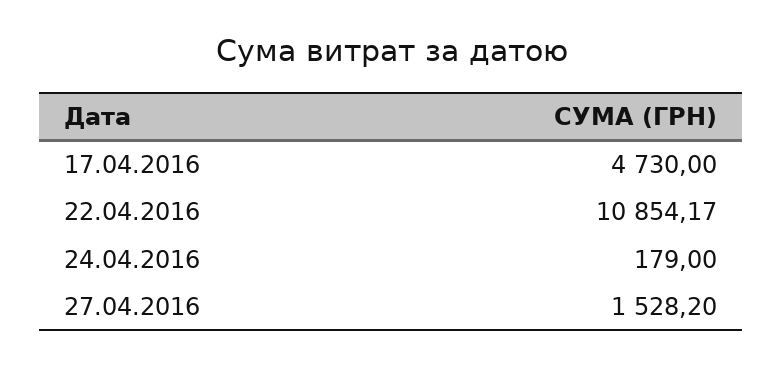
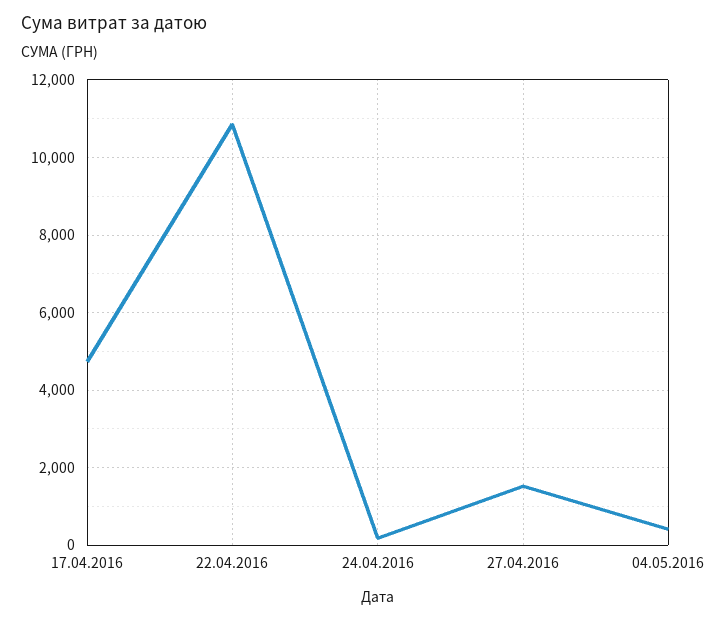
04.05.2016: none -> 400

